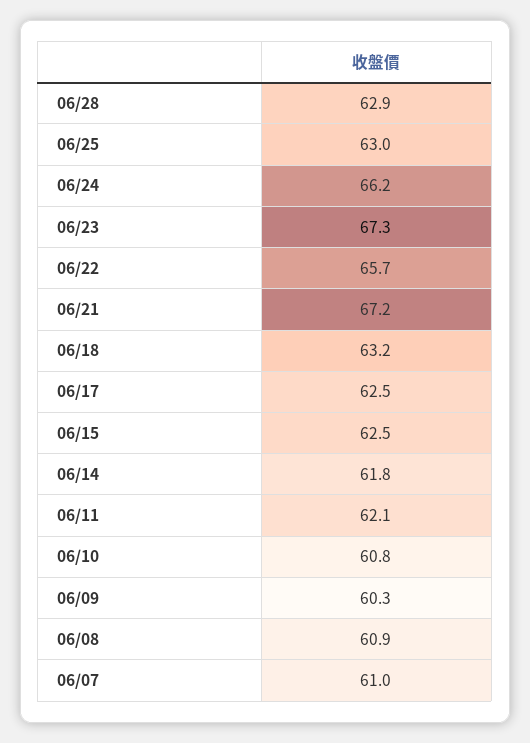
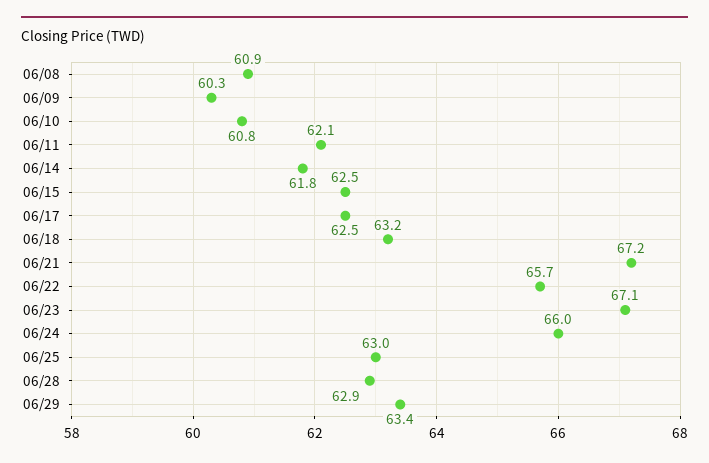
06/24: 66.2 -> 66
06/23: 67.3 -> 67.1
06/07: 61 -> none
06/29: none -> 63.4

